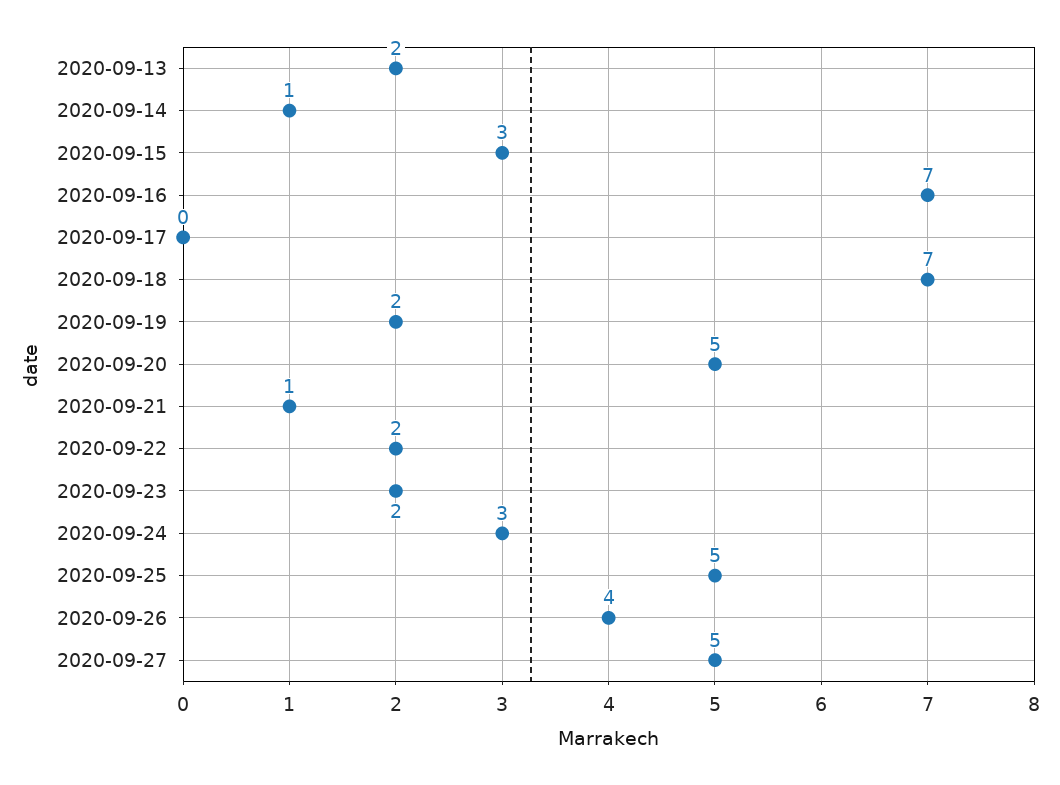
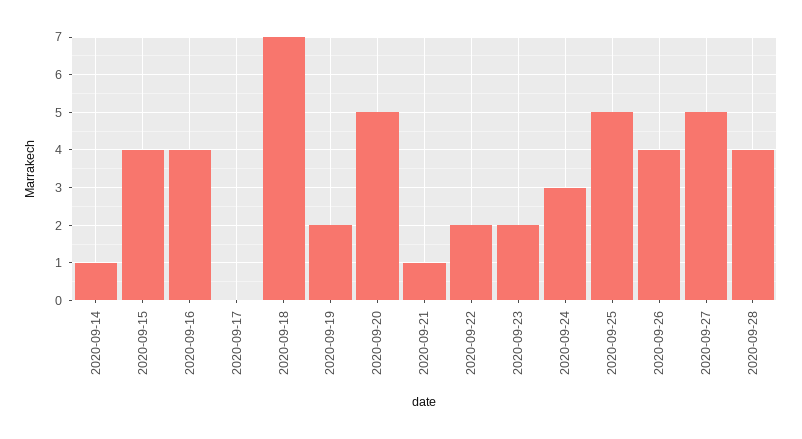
2020-09-13: 2 -> none
2020-09-15: 3 -> 4
2020-09-16: 7 -> 4
2020-09-28: none -> 4

